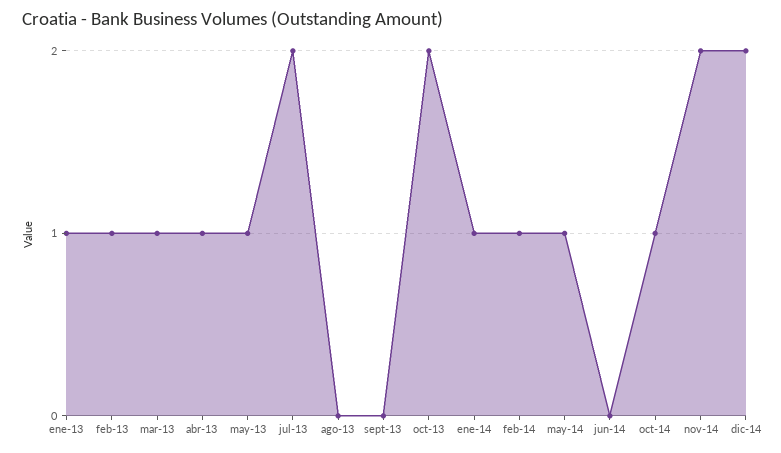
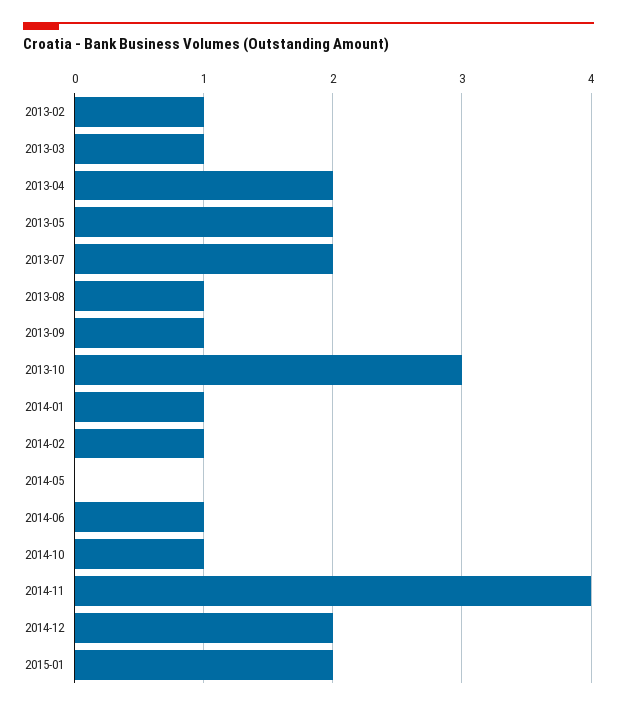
ene-13: 1 -> none
abr-13: 1 -> 2
may-13: 1 -> 2
ago-13: 0 -> 1
sept-13: 0 -> 1
oct-13: 2 -> 3
may-14: 1 -> 0
jun-14: 0 -> 1
nov-14: 2 -> 4
2015-01: none -> 2

